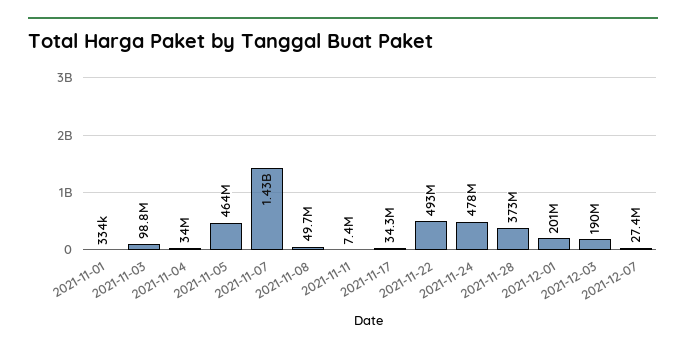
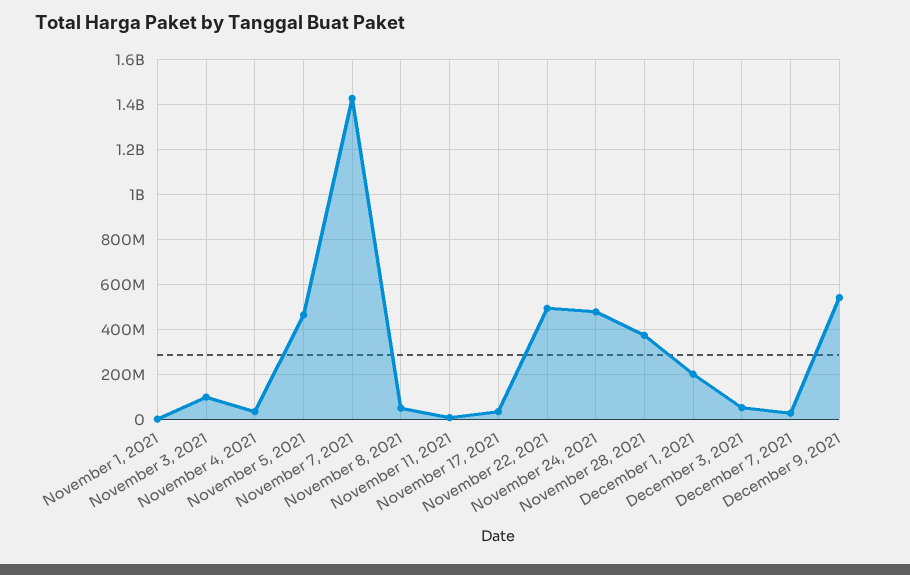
2021-12-03: 190000000 -> 50000000
December 9, 2021: none -> 550000000

